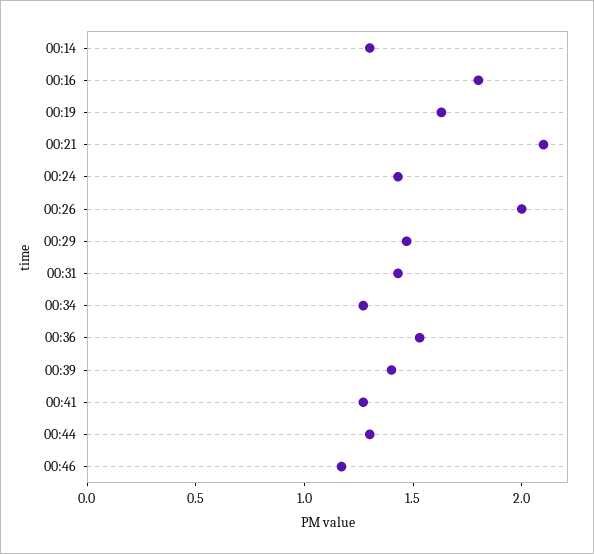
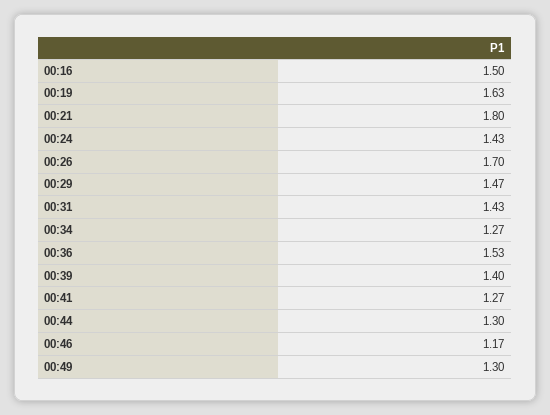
00:14: 1.3 -> none
00:16: 1.8 -> 1.5
00:21: 2.1 -> 1.8
00:26: 2 -> 1.7
00:49: none -> 1.3

